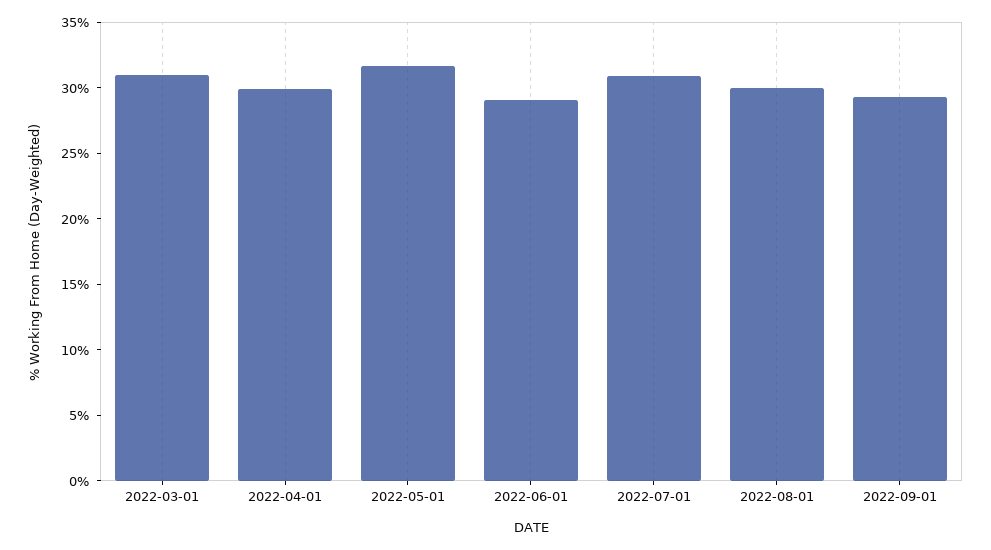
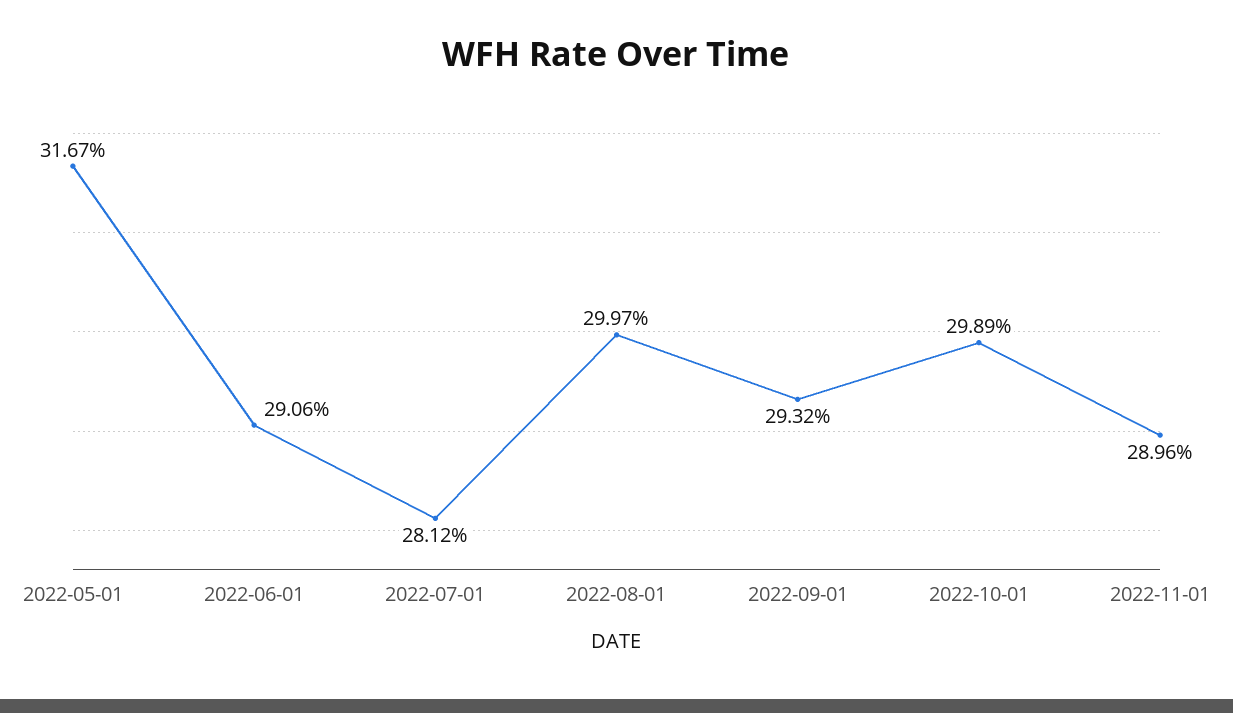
2022-03-01: 31 -> none
2022-04-01: 30 -> none
2022-07-01: 31 -> 28.12
2022-10-01: none -> 29.89
2022-11-01: none -> 28.96

